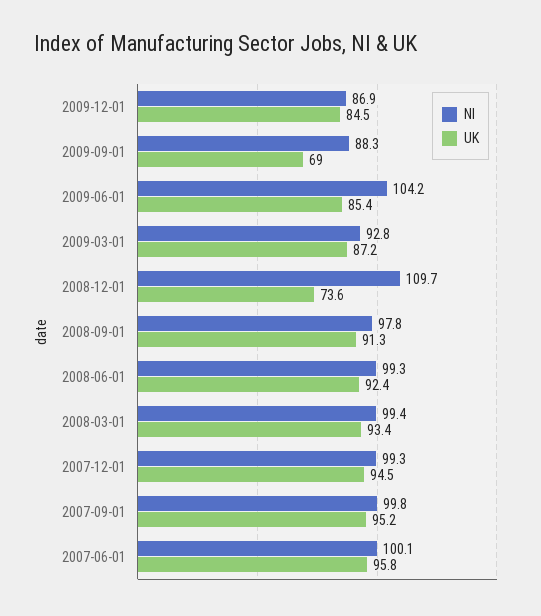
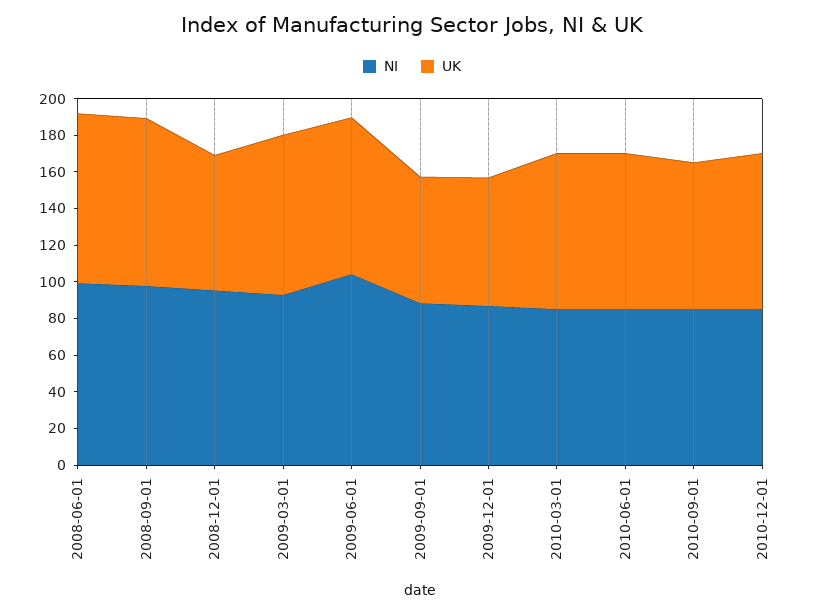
UK, 2009-12-01: 84.5 -> 70
NI, 2008-12-01: 109.7 -> 95
NI, 2008-03-01: 99.4 -> none
UK, 2008-03-01: 93.4 -> none
NI, 2007-12-01: 99.3 -> none
UK, 2007-12-01: 94.5 -> none
NI, 2007-09-01: 99.8 -> none
UK, 2007-09-01: 95.2 -> none
NI, 2007-06-01: 100.1 -> none
UK, 2007-06-01: 95.8 -> none
NI, 2010-03-01: none -> 85
UK, 2010-03-01: none -> 85
NI, 2010-06-01: none -> 85
UK, 2010-06-01: none -> 85
NI, 2010-09-01: none -> 85
UK, 2010-09-01: none -> 80
NI, 2010-12-01: none -> 85
UK, 2010-12-01: none -> 85

